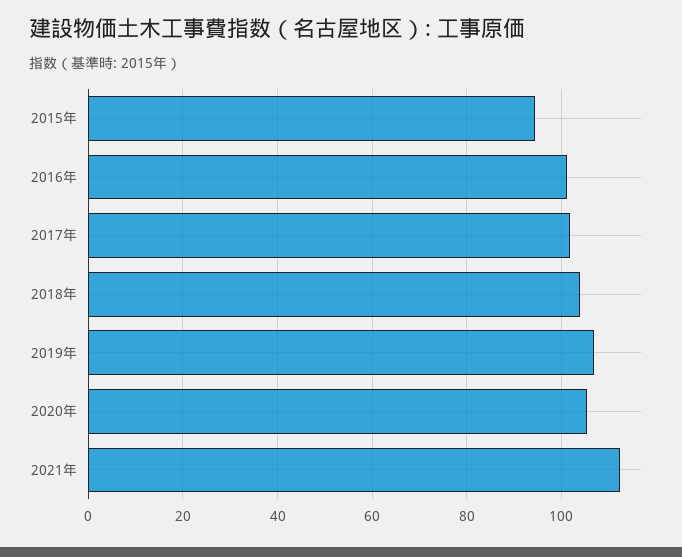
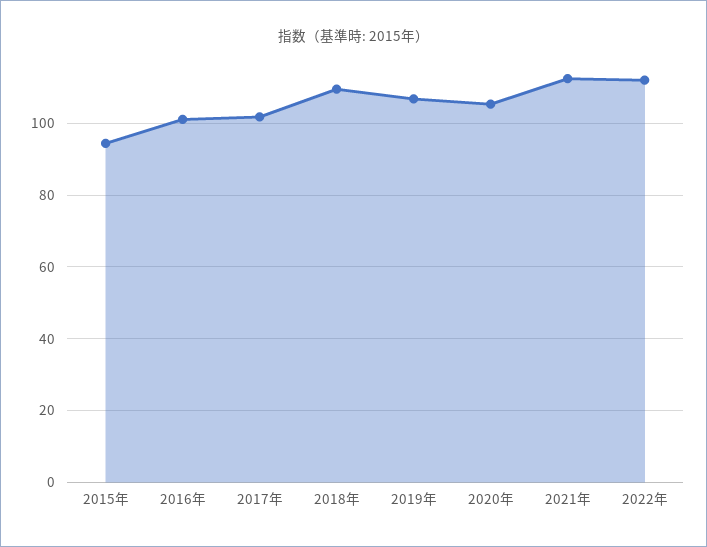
2018年: 104 -> 110
2022年: none -> 112

